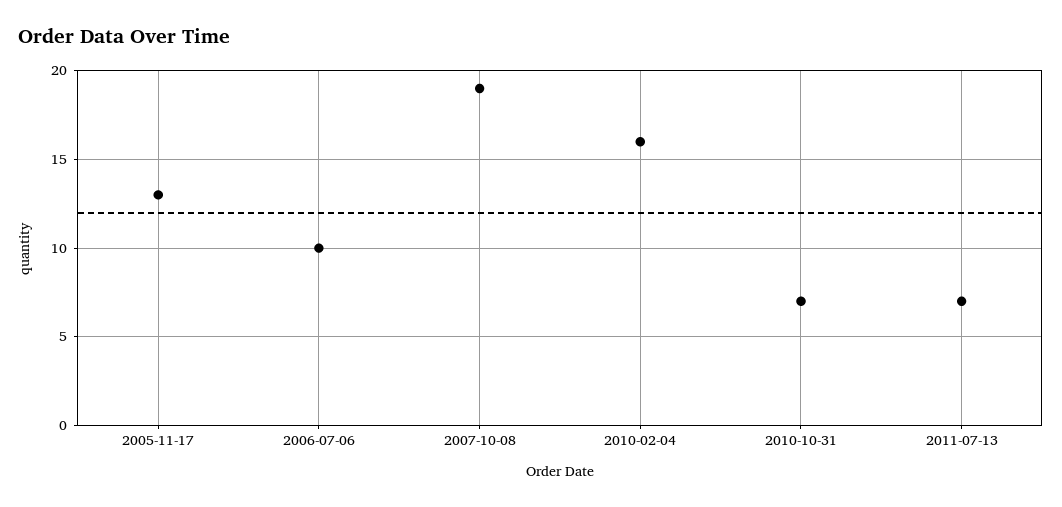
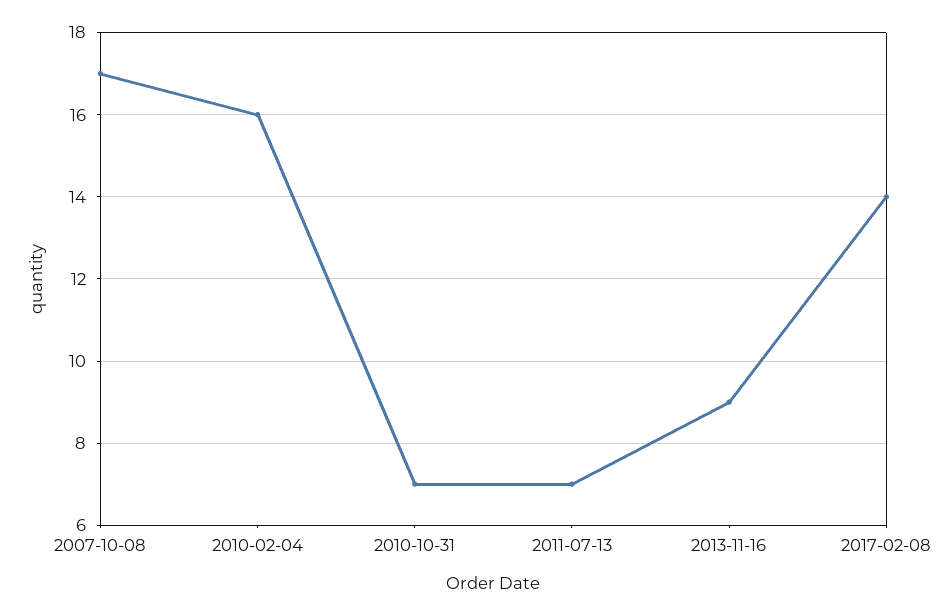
2005-11-17: 13 -> none
2006-07-06: 10 -> none
2007-10-08: 19 -> 17
2013-11-16: none -> 9
2017-02-08: none -> 14

